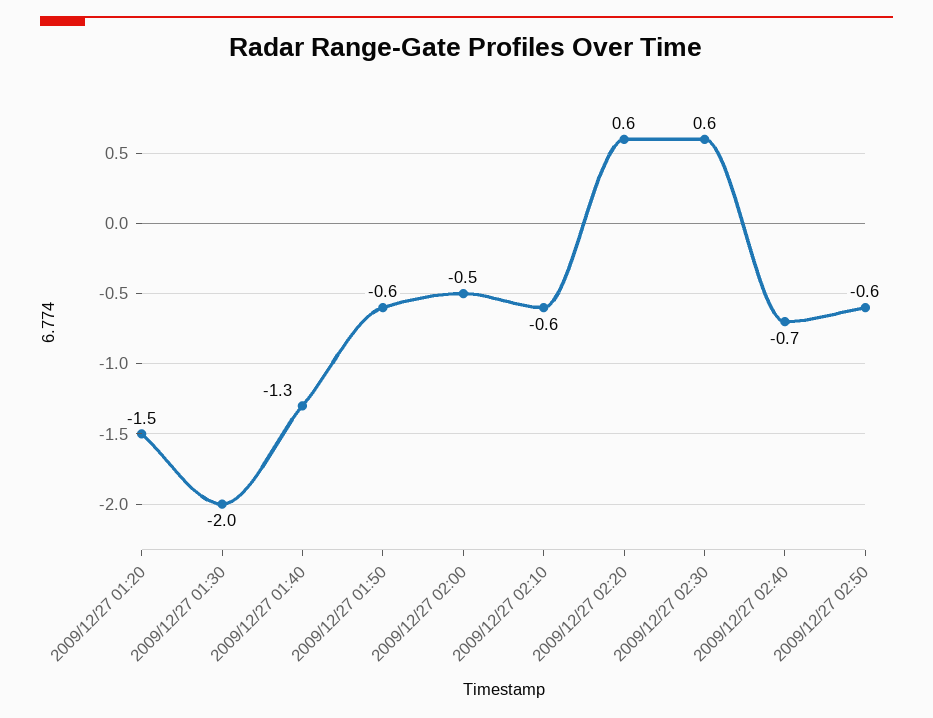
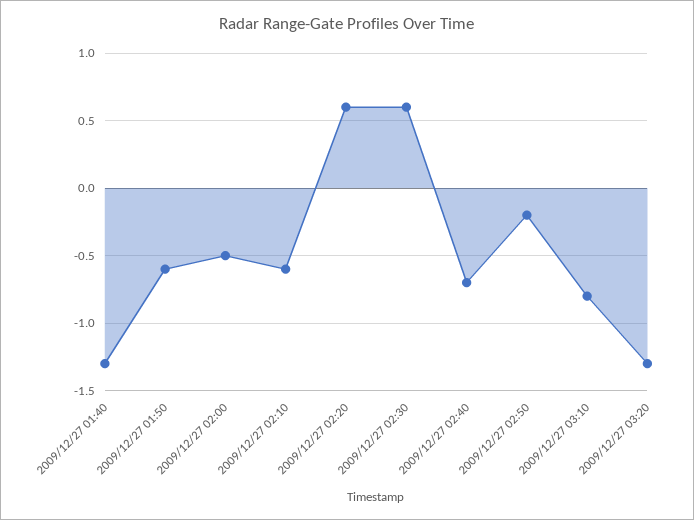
2009/12/27 01:20: -1.5 -> none
2009/12/27 01:30: -2 -> none
2009/12/27 02:50: -0.6 -> -0.2
2009/12/27 03:10: none -> -0.8
2009/12/27 03:20: none -> -1.3

